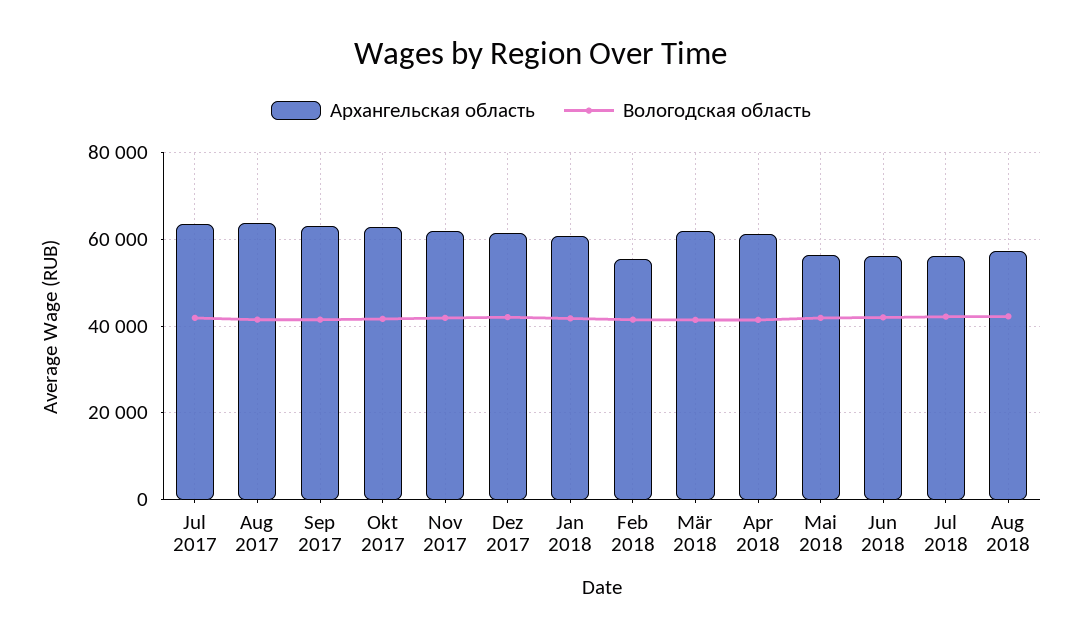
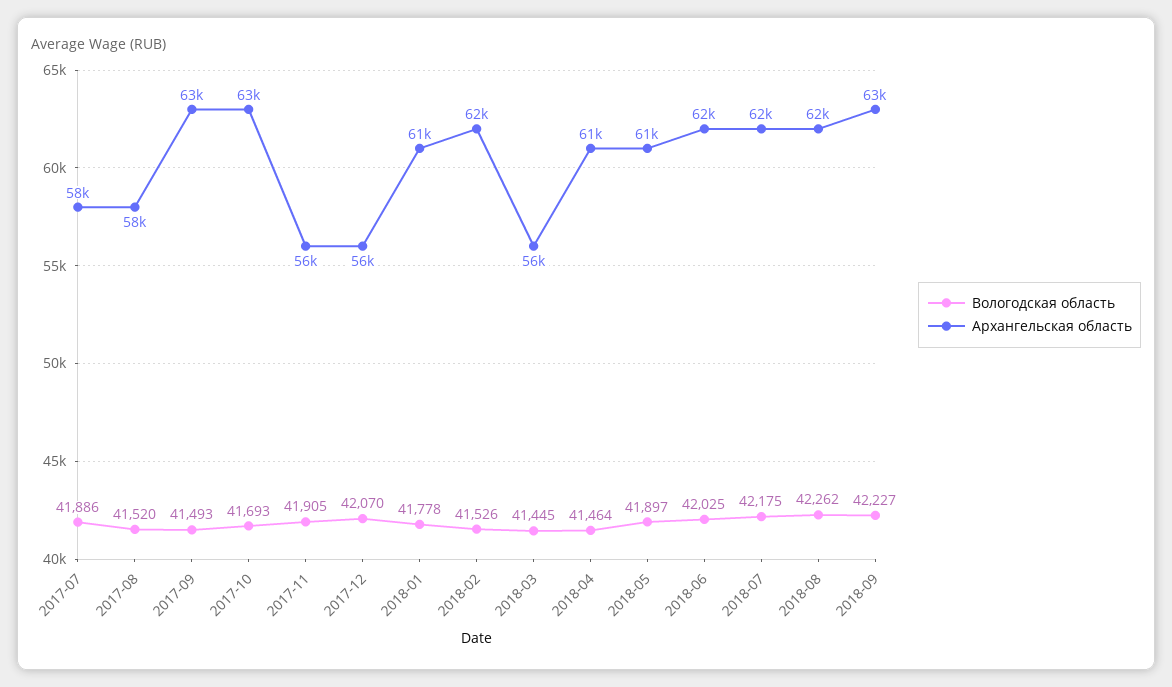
Архангельская область, Jul 2017: 64000 -> 58000
Архангельская область, Aug 2017: 64000 -> 58000
Архангельская область, Nov 2017: 62000 -> 56000
Архангельская область, Dez 2017: 62000 -> 56000
Архангельская область, Feb 2018: 56000 -> 62000
Архангельская область, Mär 2018: 62000 -> 56000
Архангельская область, Mai 2018: 56000 -> 61000
Архангельская область, Jun 2018: 56000 -> 62000
Архангельская область, Jul 2018: 56000 -> 62000
Архангельская область, Aug 2018: 58000 -> 62000
Вологодская область, 2018-09: none -> 42227
Архангельская область, 2018-09: none -> 63000

